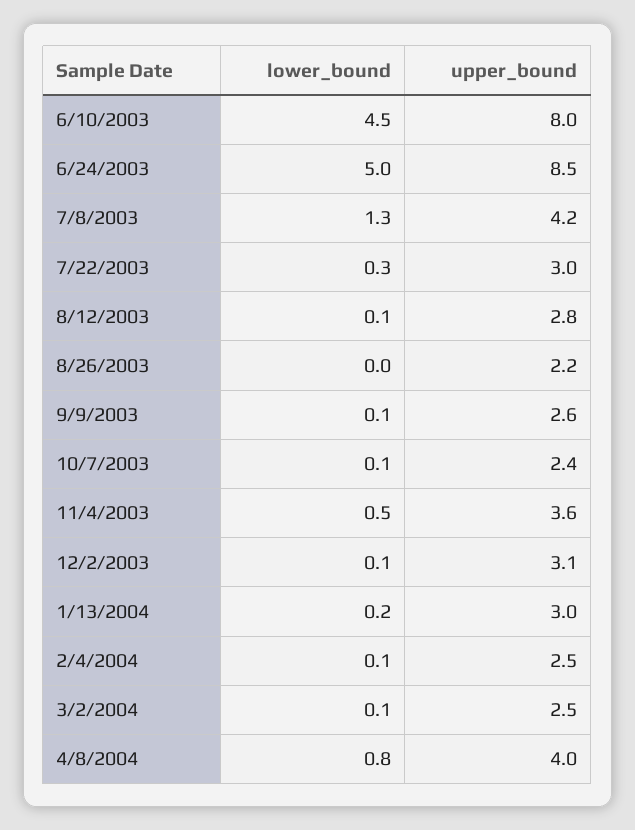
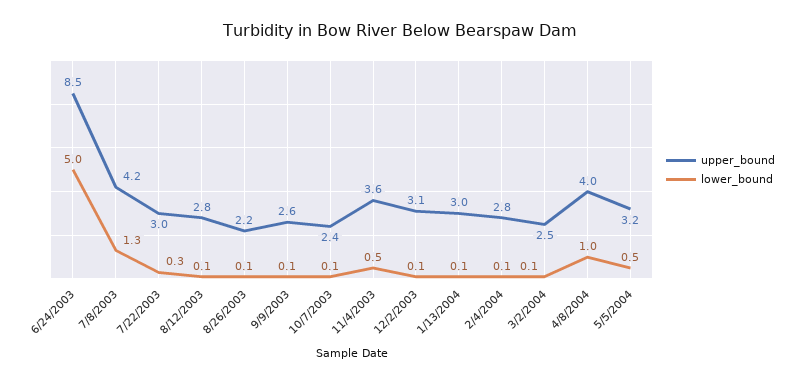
lower_bound, 6/10/2003: 4.5 -> none
upper_bound, 6/10/2003: 8 -> none
lower_bound, 8/26/2003: 0 -> 0.1
lower_bound, 1/13/2004: 0.2 -> 0.1
upper_bound, 2/4/2004: 2.5 -> 2.8
lower_bound, 4/8/2004: 0.8 -> 1
upper_bound, 5/5/2004: none -> 3.2
lower_bound, 5/5/2004: none -> 0.5

